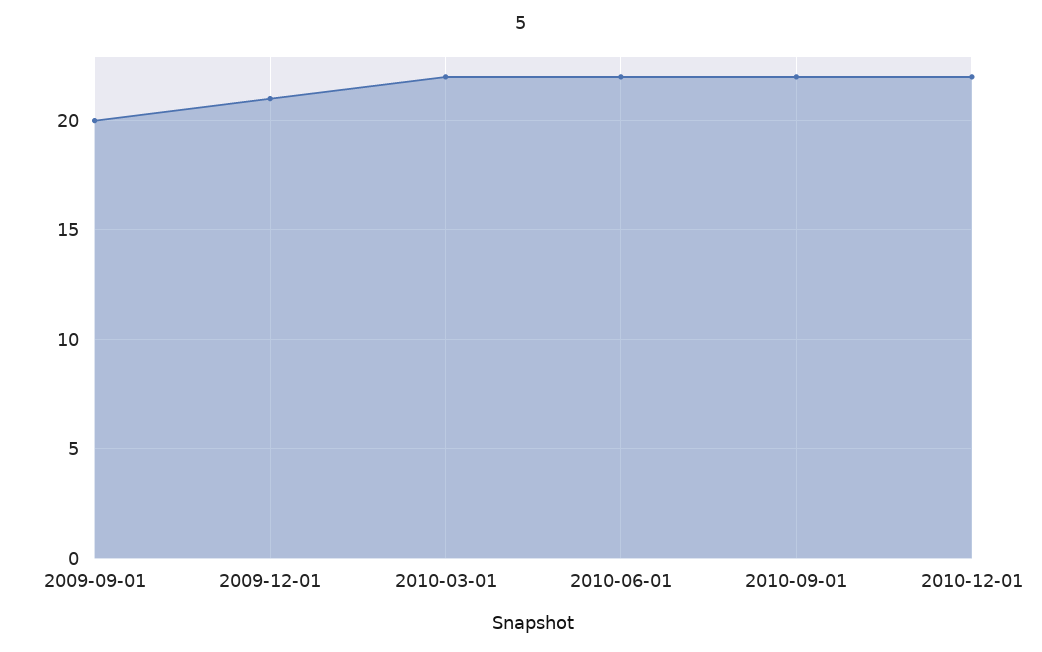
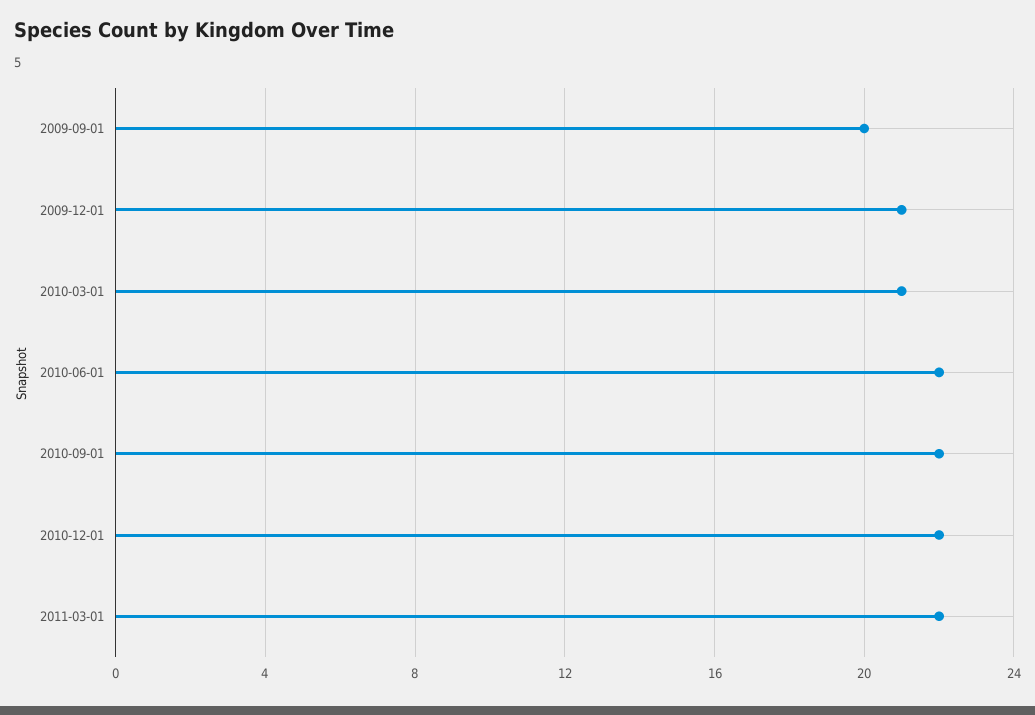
2010-03-01: 22 -> 21
2011-03-01: none -> 22

